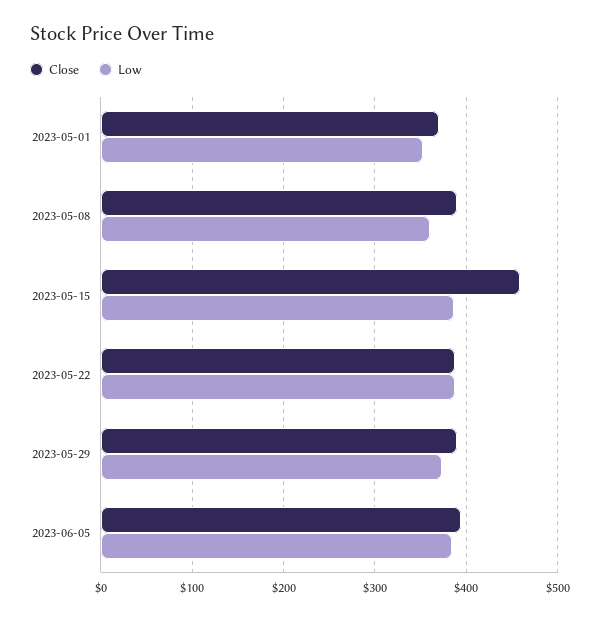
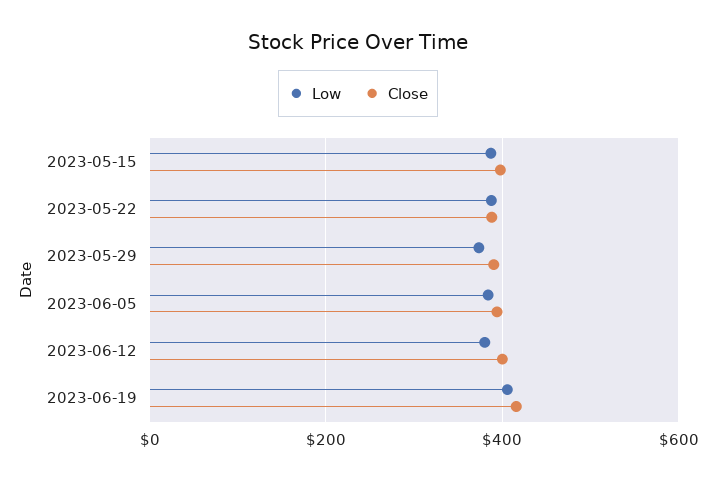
Close, 2023-05-01: 370 -> none
Low, 2023-05-01: 350 -> none
Close, 2023-05-08: 390 -> none
Low, 2023-05-08: 360 -> none
Close, 2023-05-15: 460 -> 400
Low, 2023-06-12: none -> 380
Close, 2023-06-12: none -> 400
Low, 2023-06-19: none -> 400
Close, 2023-06-19: none -> 420

